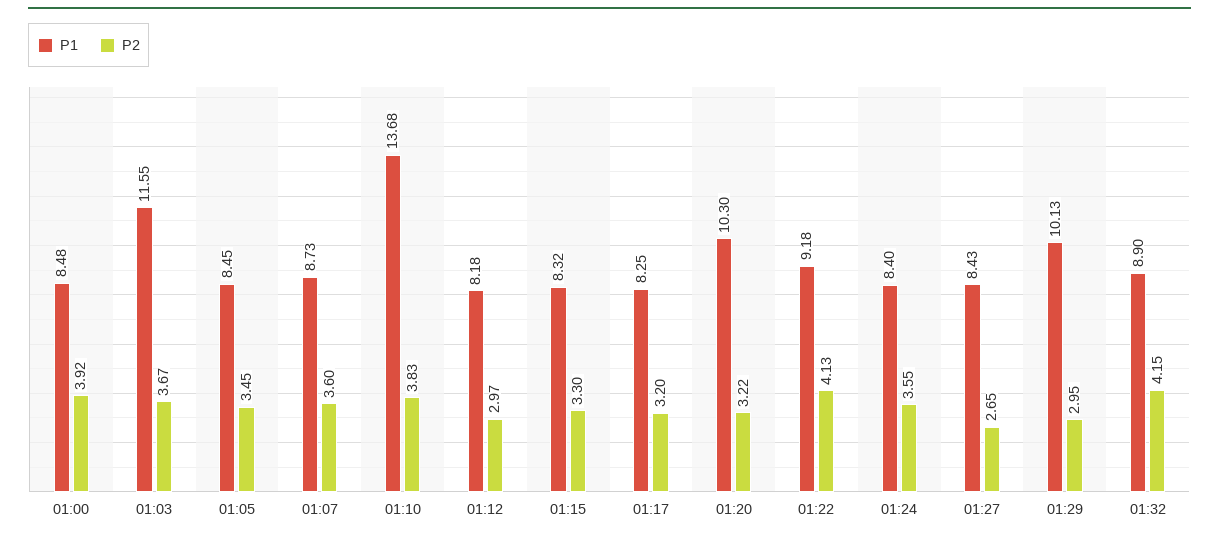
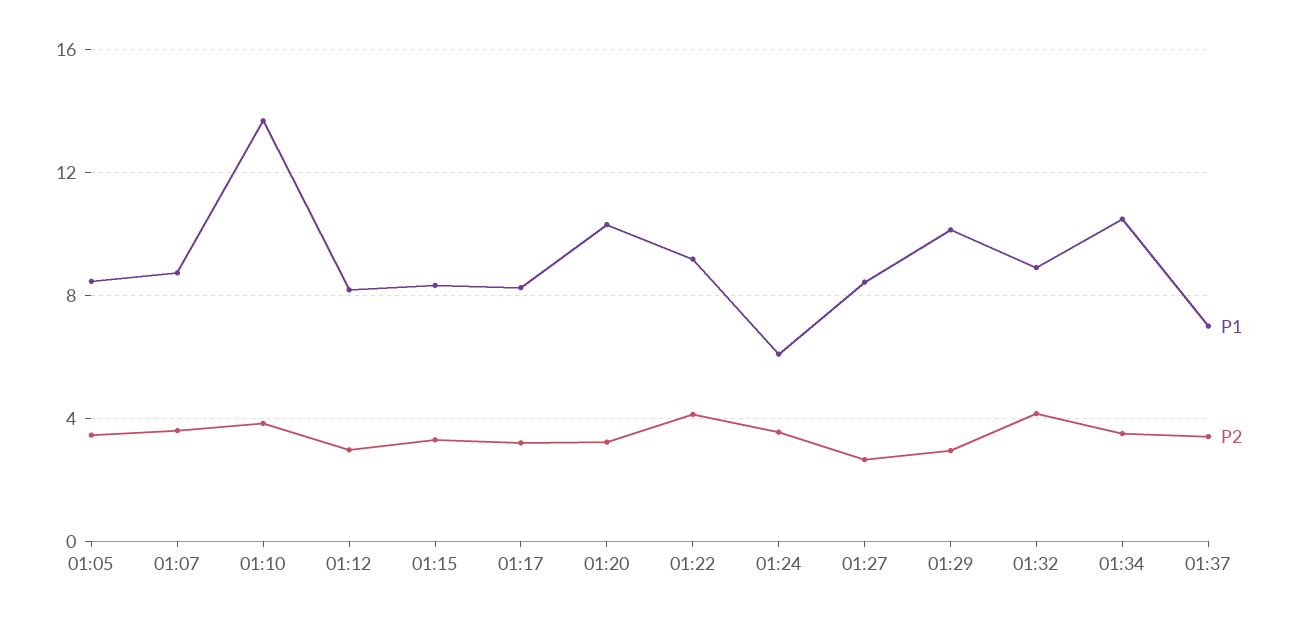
P1, 01:00: 8.48 -> none
P2, 01:00: 3.92 -> none
P1, 01:03: 11.55 -> none
P2, 01:03: 3.67 -> none
P1, 01:24: 8.4 -> 6
P1, 01:34: none -> 10.5
P2, 01:34: none -> 3.5
P1, 01:37: none -> 7
P2, 01:37: none -> 3.5

